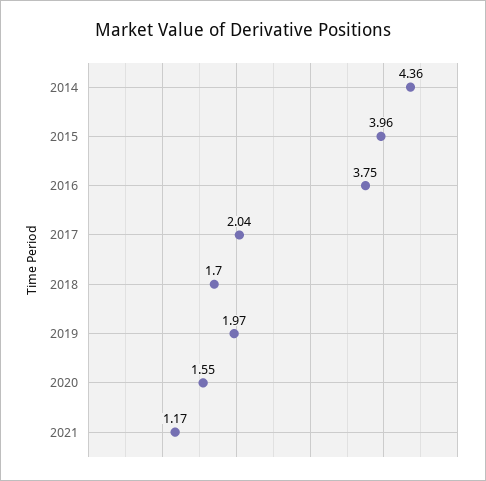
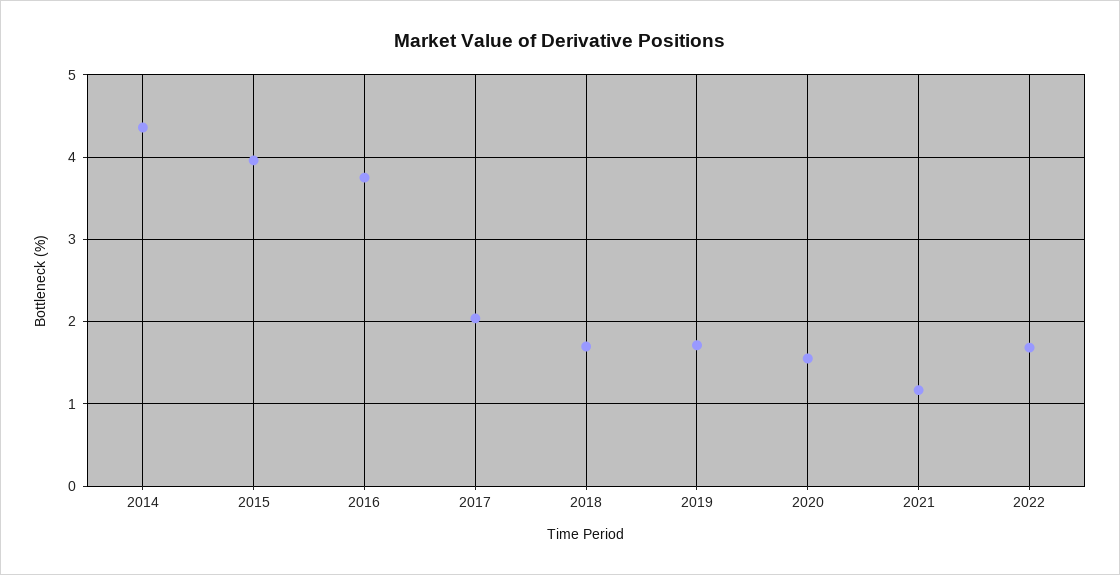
2019: 1.97 -> 1.7
2022: none -> 1.7

